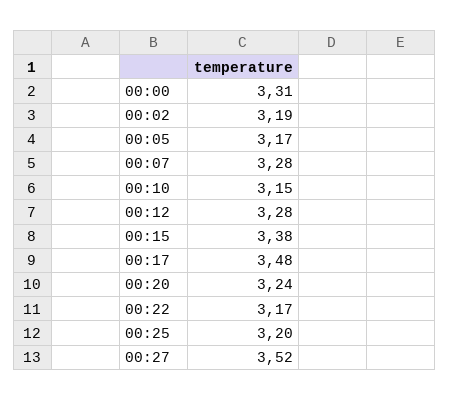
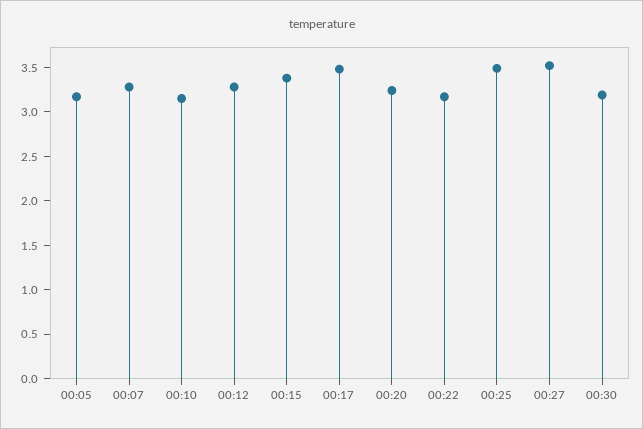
00:00: 3.31 -> none
00:02: 3.19 -> none
00:25: 3.2 -> 3.5
00:30: none -> 3.2

